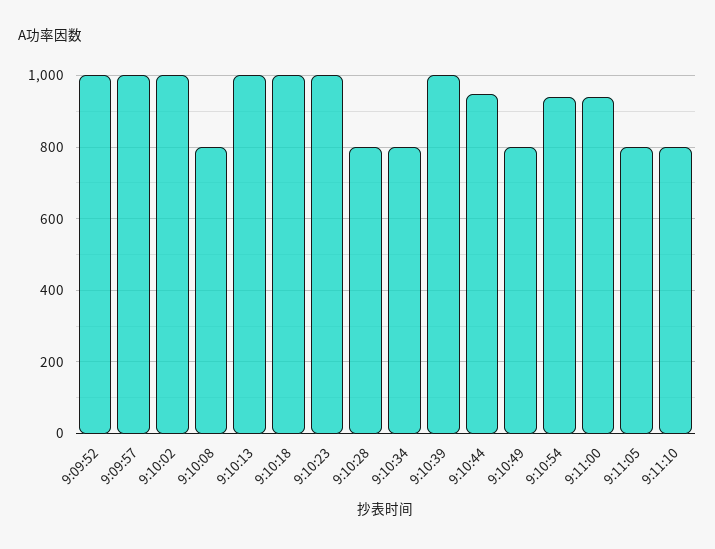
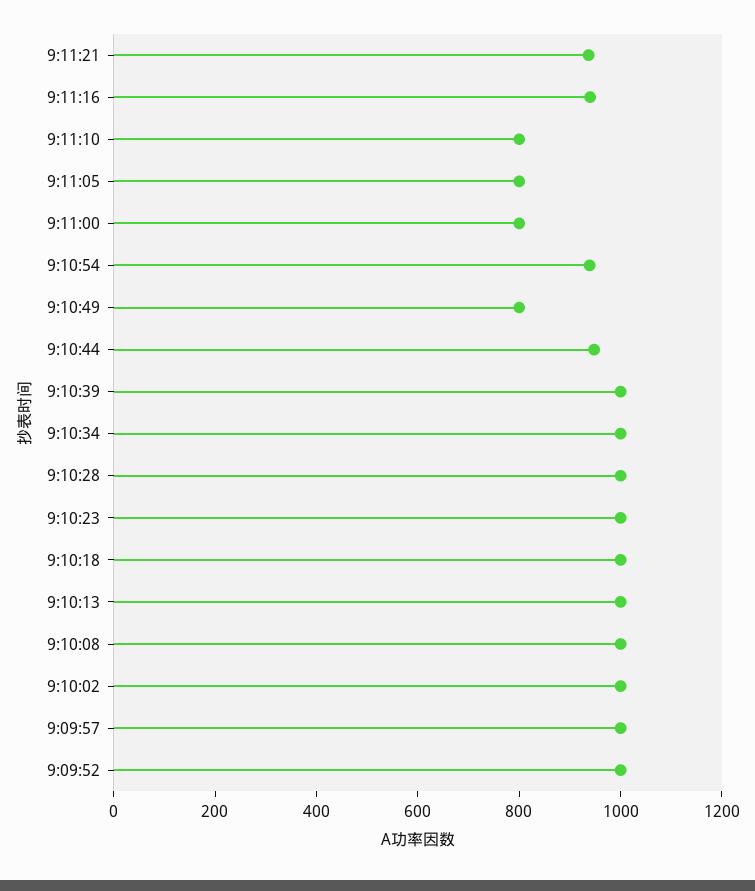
9:10:08: 800 -> 1000
9:10:28: 800 -> 1000
9:10:34: 800 -> 1000
9:11:00: 940 -> 800
9:11:21: none -> 950
9:11:16: none -> 950

